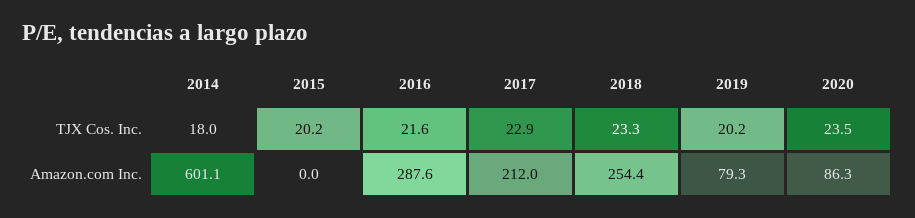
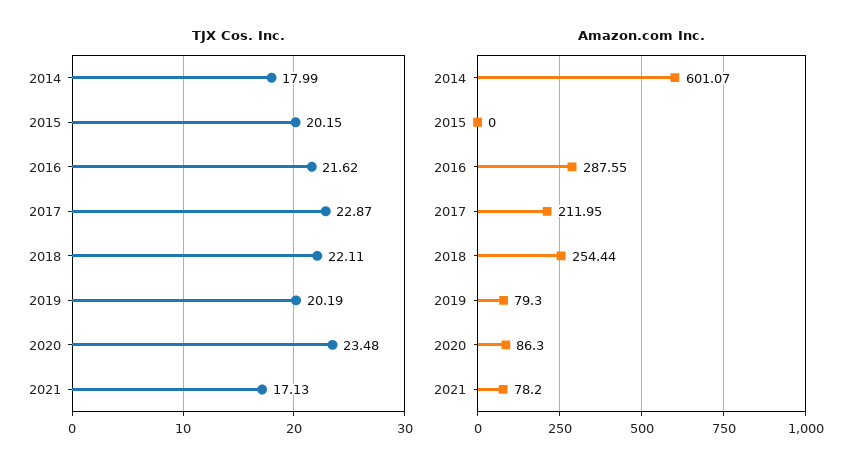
TJX Cos. Inc., 2018: 23.3 -> 22.11
TJX Cos. Inc., 2021: none -> 17.13
Amazon.com Inc., 2021: none -> 78.2

